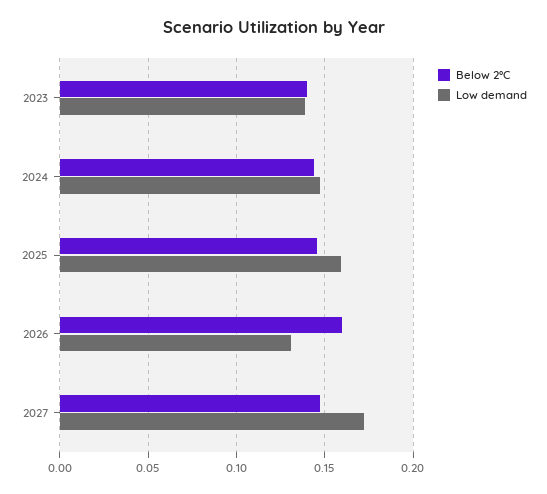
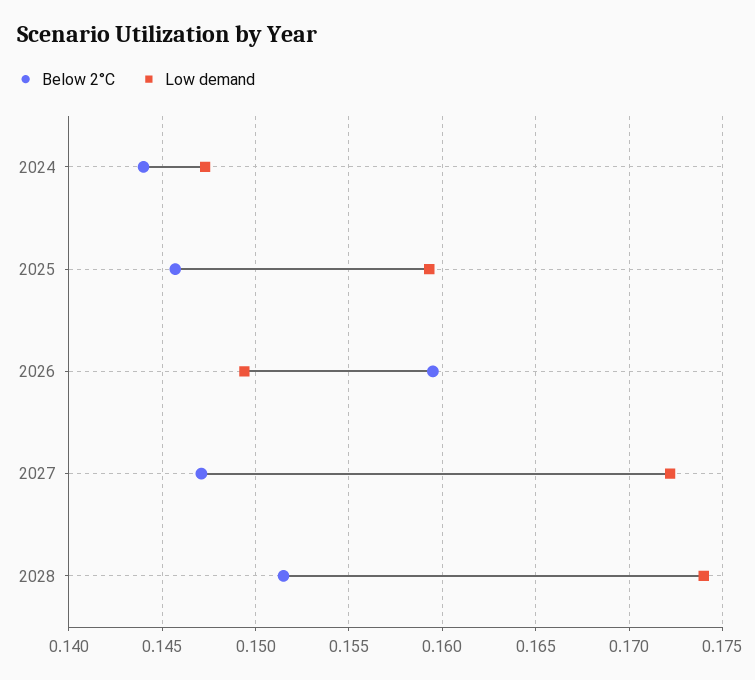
Below 2°C, 2023: 0.14 -> none
Low demand, 2023: 0.14 -> none
Low demand, 2026: 0.13 -> 0.1495
Below 2°C, 2028: none -> 0.1515
Low demand, 2028: none -> 0.174

